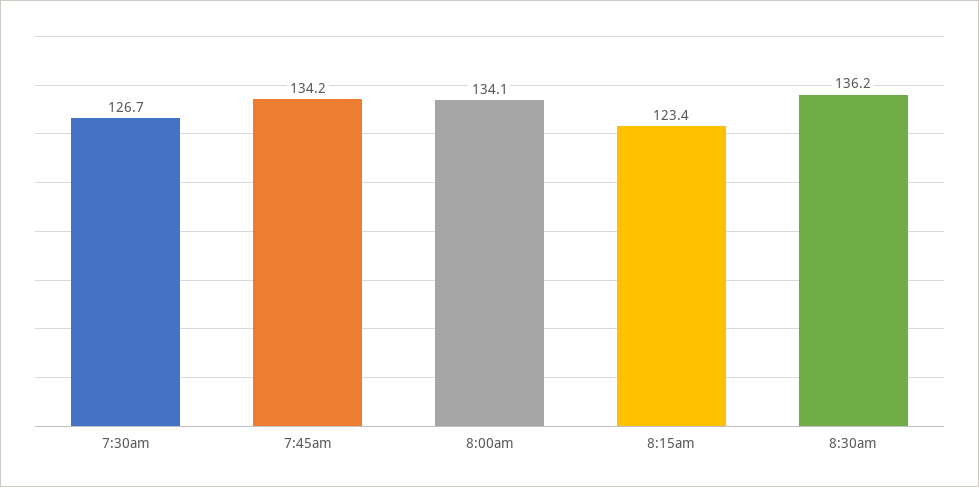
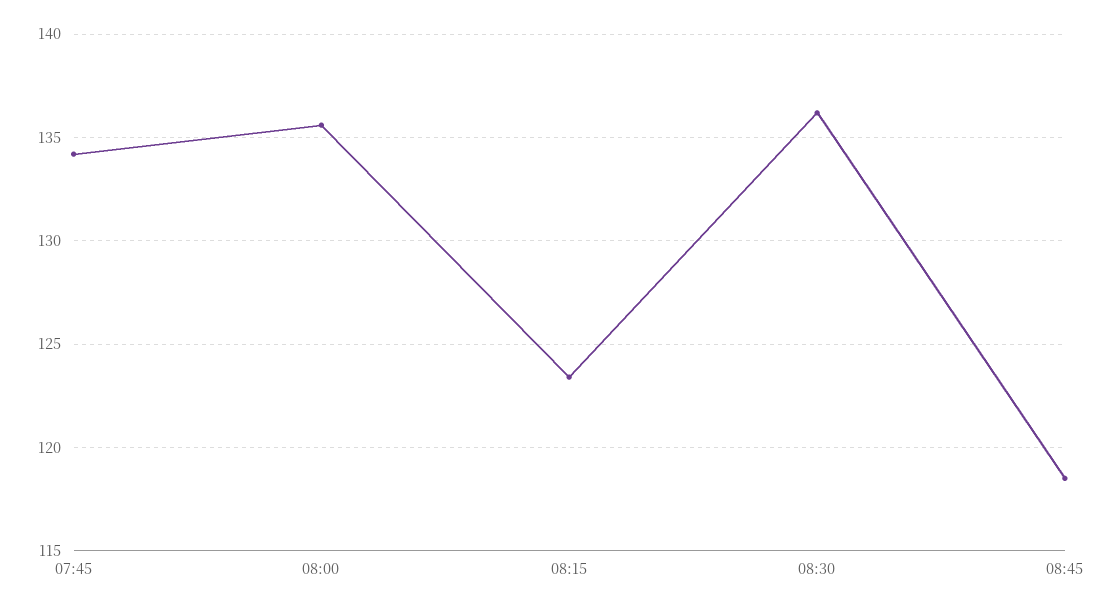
7:30am: 126.7 -> none
8:00am: 134.1 -> 135.5
08:45: none -> 118.5

